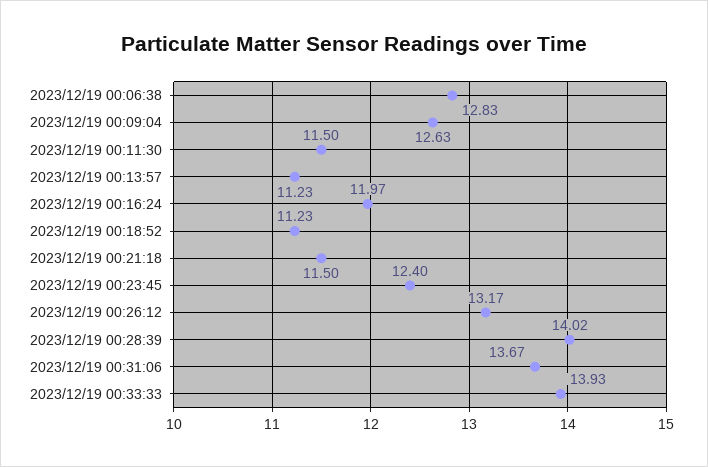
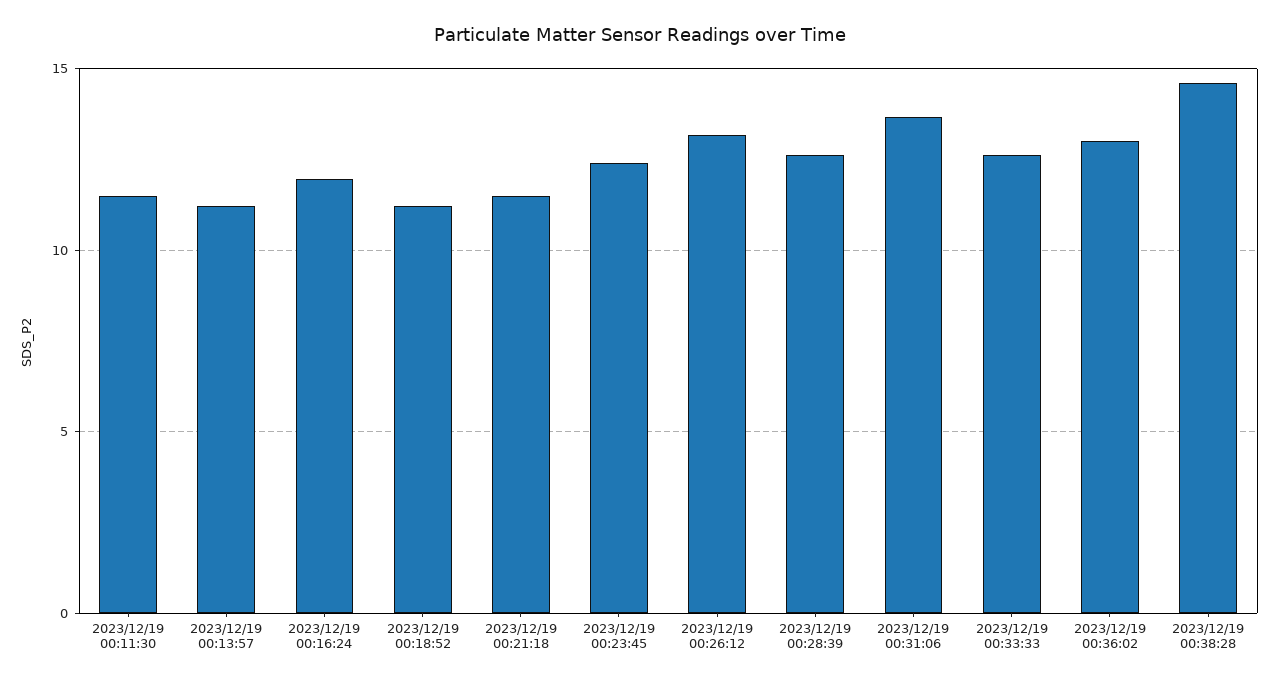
2023/12/19 00:06:38: 12.83 -> none
2023/12/19 00:09:04: 12.63 -> none
2023/12/19 00:28:39: 14.02 -> 12.5
2023/12/19 00:33:33: 13.93 -> 12.5
2023/12/19 00:36:02: none -> 13
2023/12/19 00:38:28: none -> 14.5

